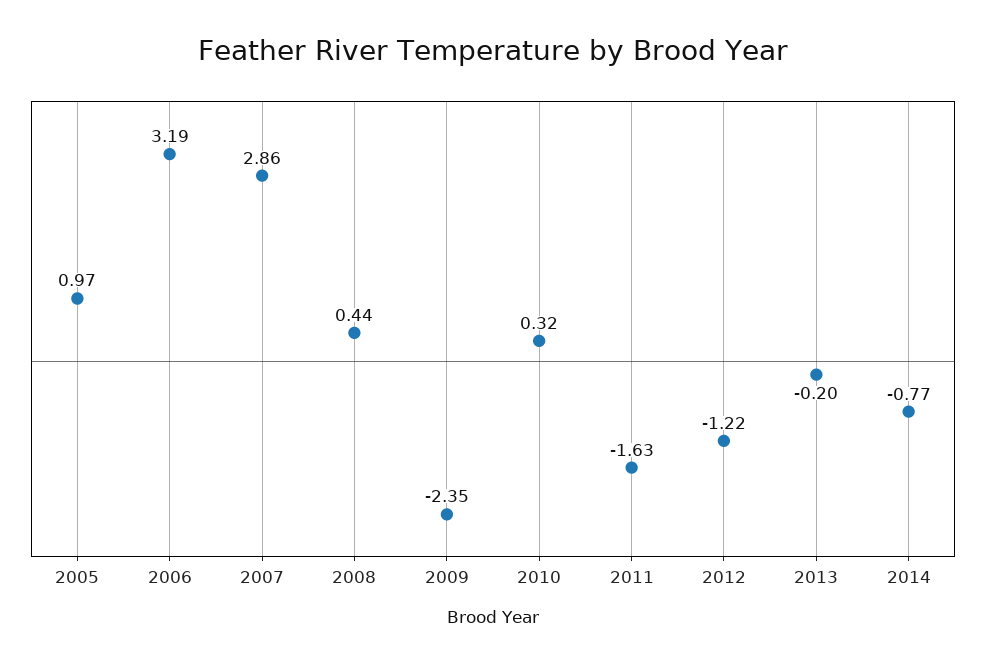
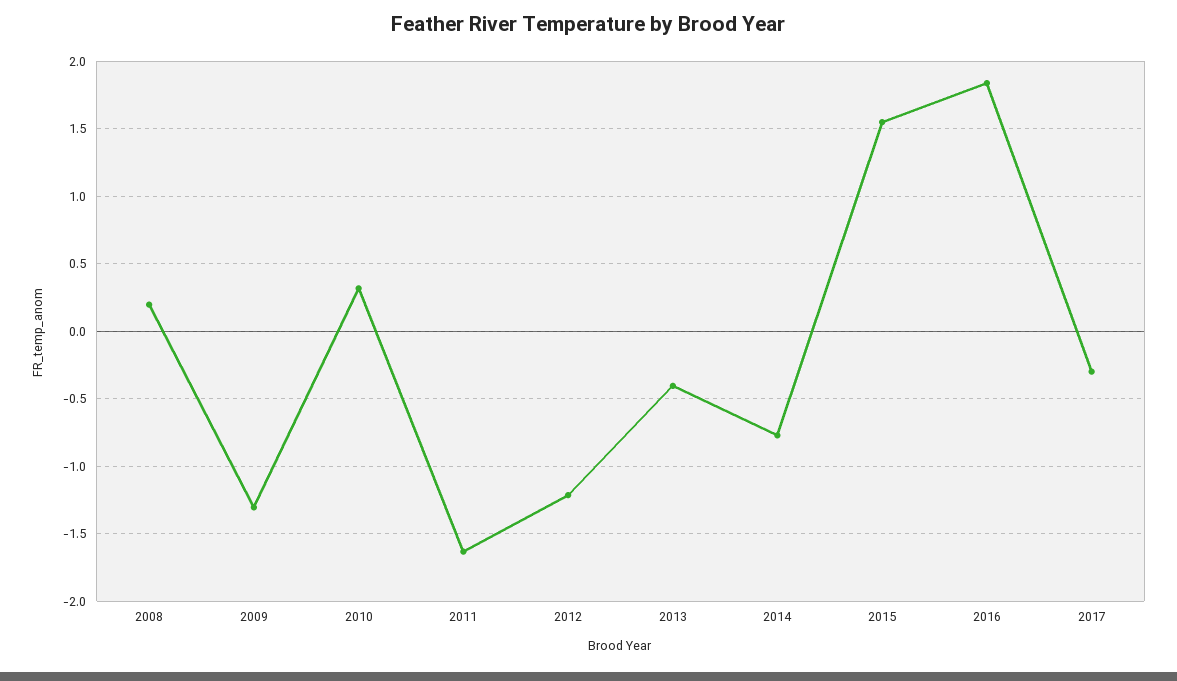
2005: 0.97 -> none
2006: 3.19 -> none
2007: 2.86 -> none
2008: 0.44 -> 0.2
2009: -2.35 -> -1.3
2013: -0.2 -> -0.4
2015: none -> 1.55
2016: none -> 1.85
2017: none -> -0.3

